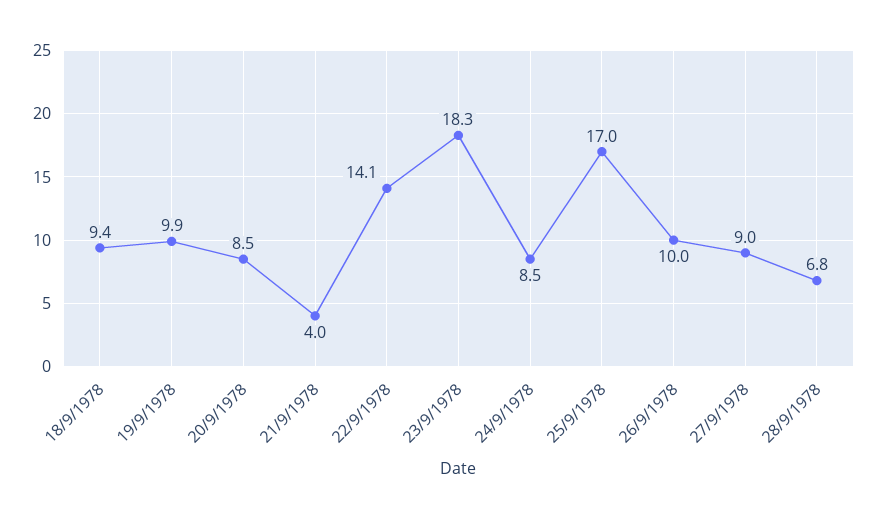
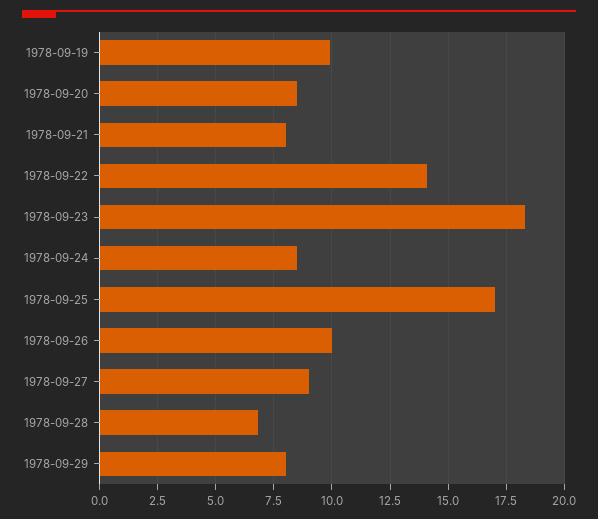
18/9/1978: 9.4 -> none
21/9/1978: 4 -> 8
1978-09-29: none -> 8

